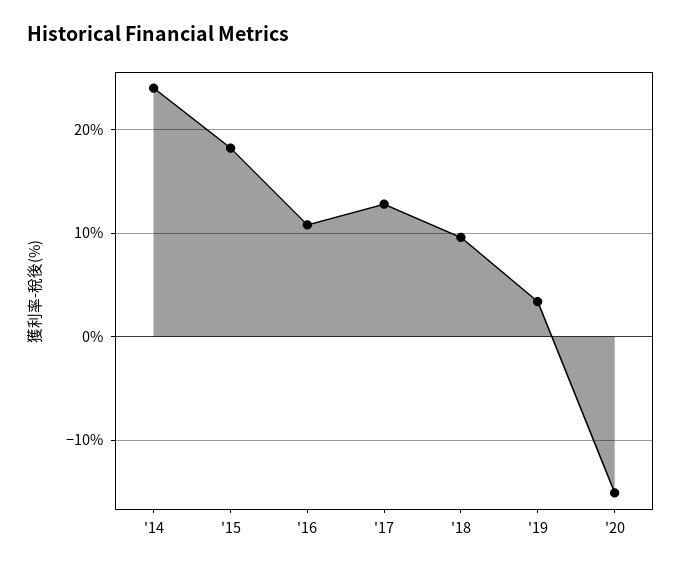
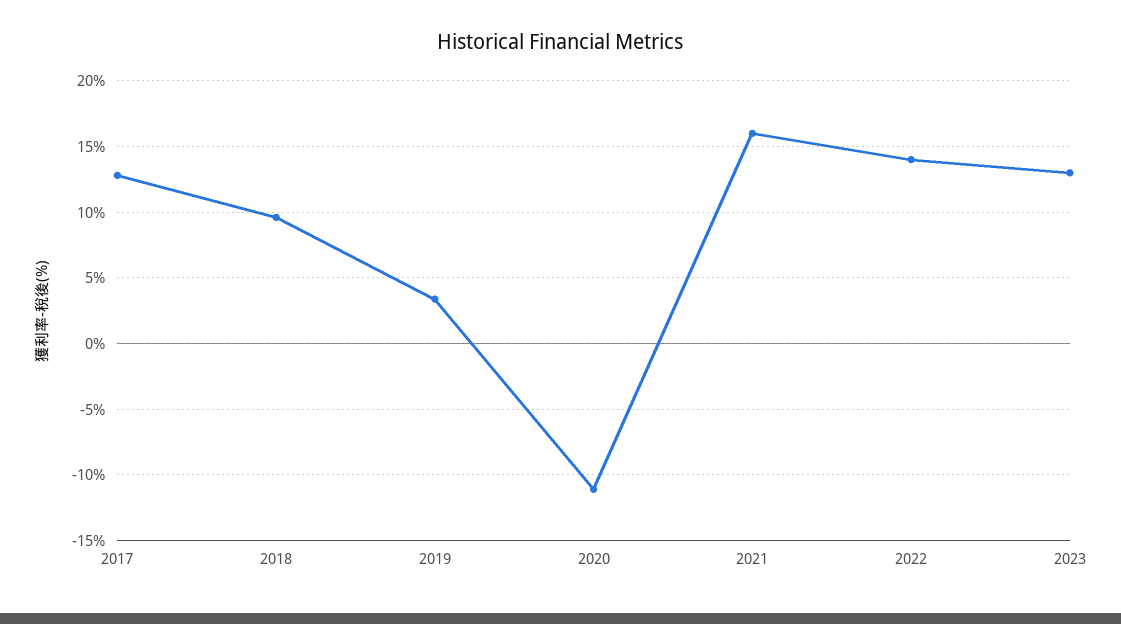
'14: 24 -> none
'15: 18 -> none
'16: 11 -> none
'20: -15 -> -11
2021: none -> 16
2022: none -> 14
2023: none -> 13

